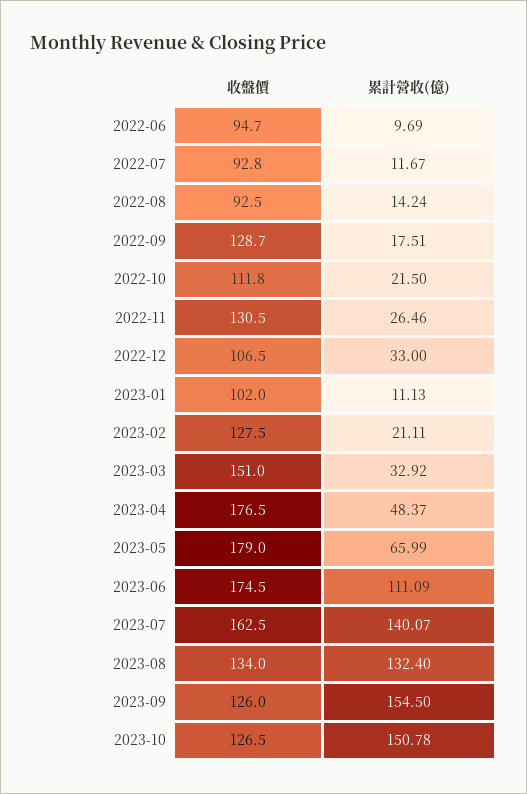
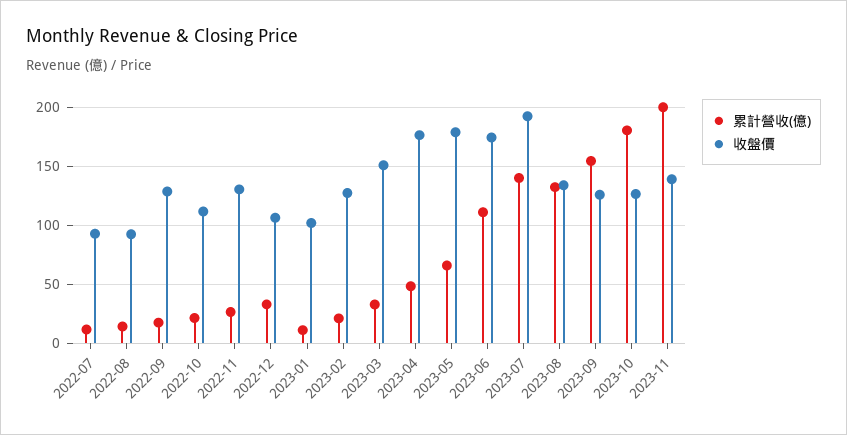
收盤價, 2022-06: 94.7 -> none
累計營收(億), 2022-06: 9.69 -> none
收盤價, 2023-07: 162.5 -> 190
累計營收(億), 2023-10: 150.78 -> 180
累計營收(億), 2023-11: none -> 200
收盤價, 2023-11: none -> 140

